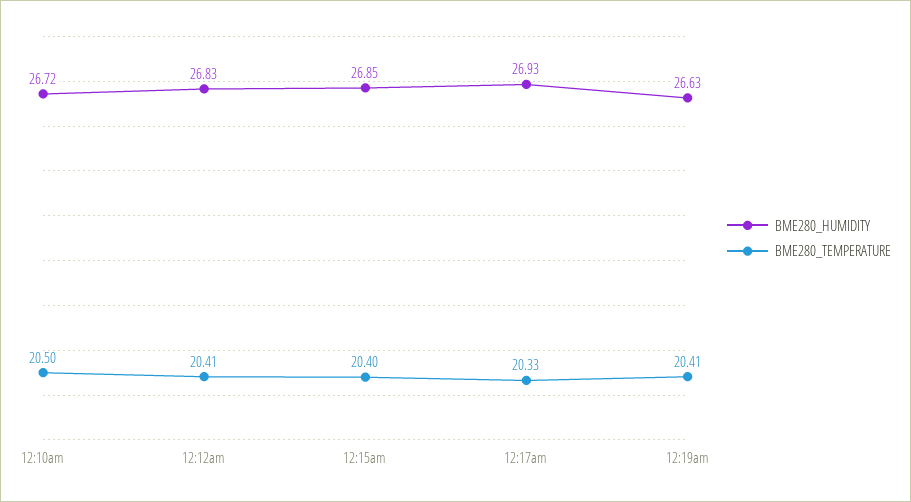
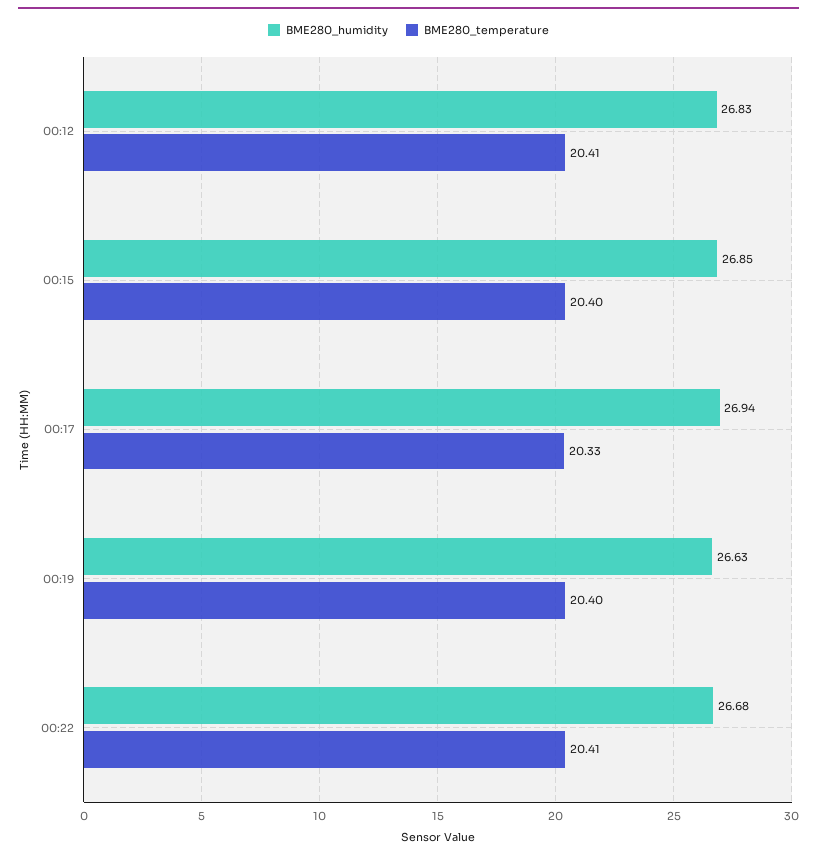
BME280_HUMIDITY, 12:10am: 26.72 -> none
BME280_TEMPERATURE, 12:10am: 20.5 -> none
BME280_HUMIDITY, 12:17am: 26.93 -> 26.94
BME280_TEMPERATURE, 12:19am: 20.41 -> 20.4
BME280_HUMIDITY, 00:22: none -> 26.68
BME280_TEMPERATURE, 00:22: none -> 20.41

